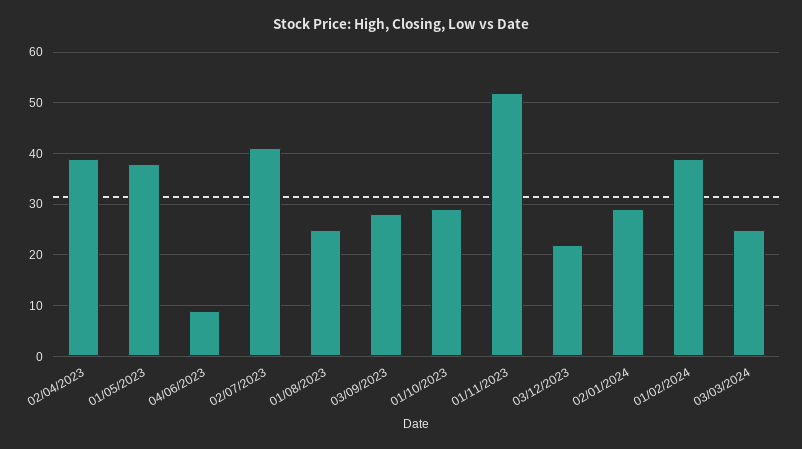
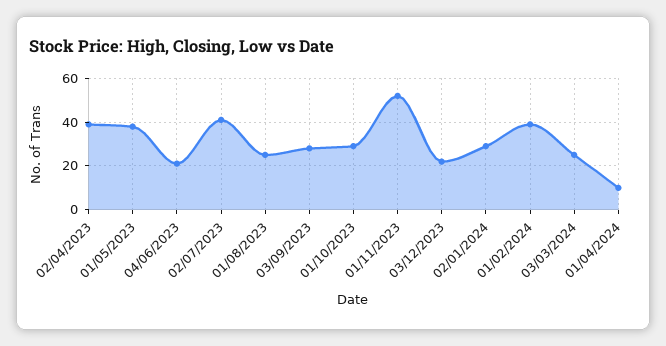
04/06/2023: 10 -> 20
01/04/2024: none -> 10

